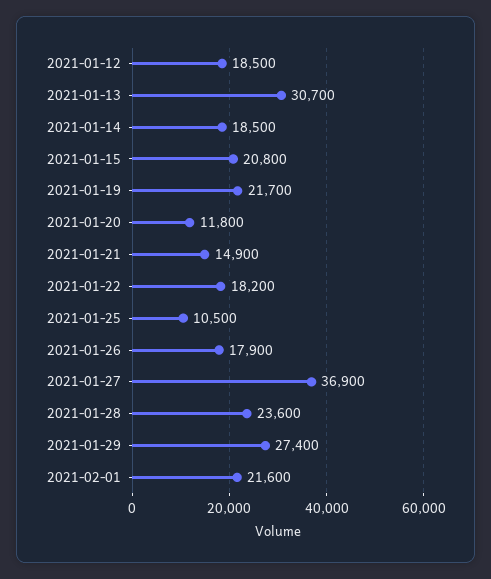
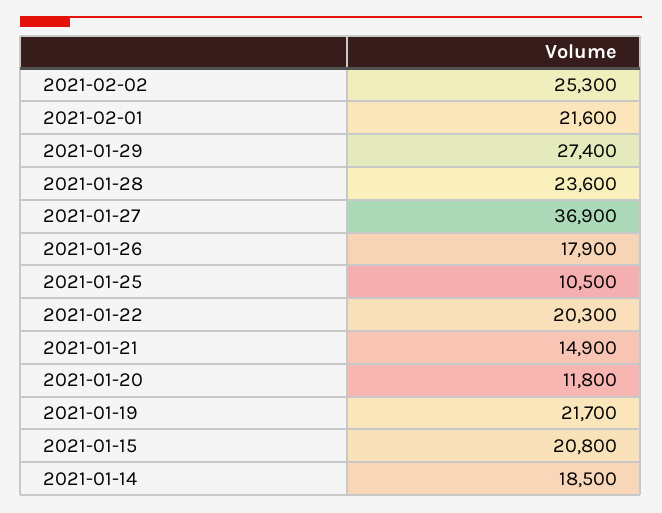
2021-01-12: 18500 -> none
2021-01-13: 30700 -> none
2021-01-22: 18200 -> 20300
2021-02-02: none -> 25300

